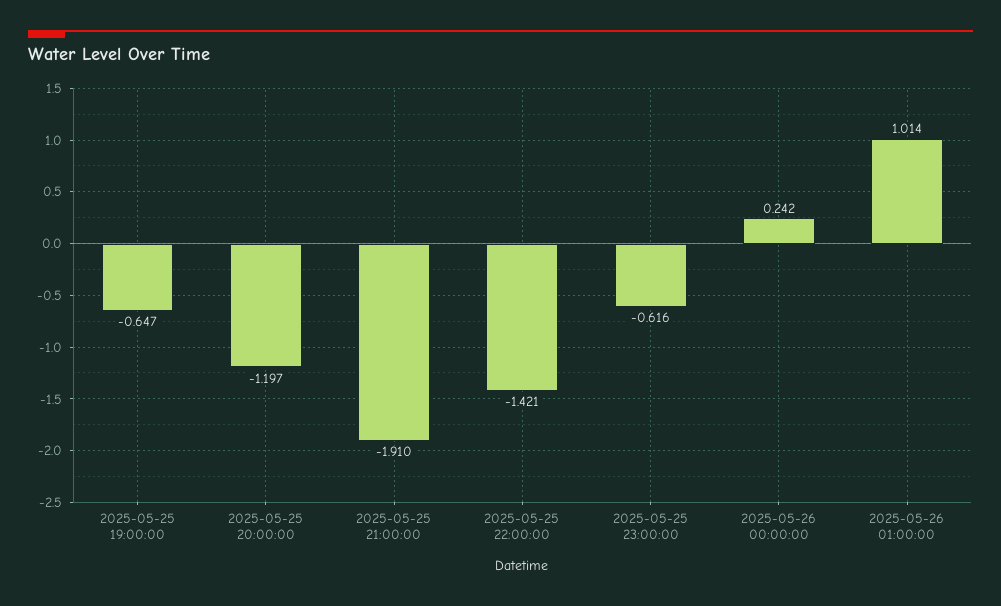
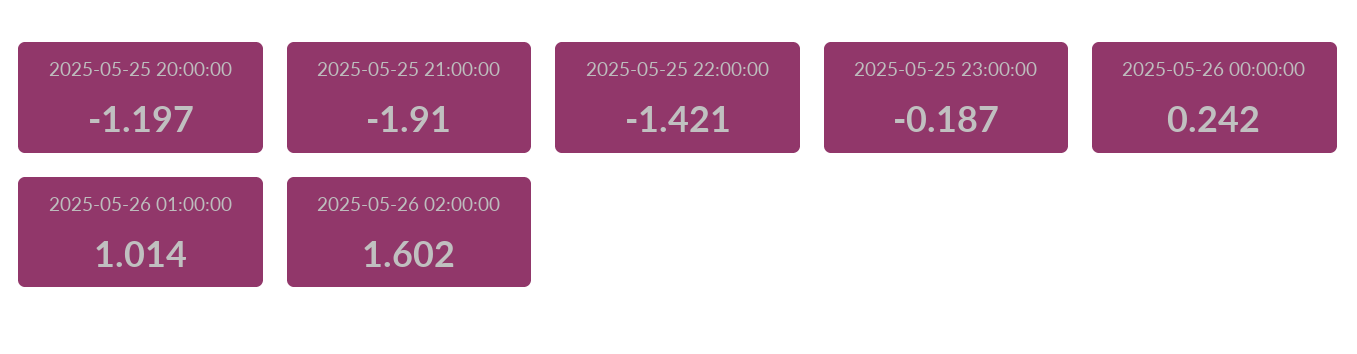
2025-05-25 19:00:00: -0.647 -> none
2025-05-25 23:00:00: -0.616 -> -0.187
2025-05-26 02:00:00: none -> 1.602

